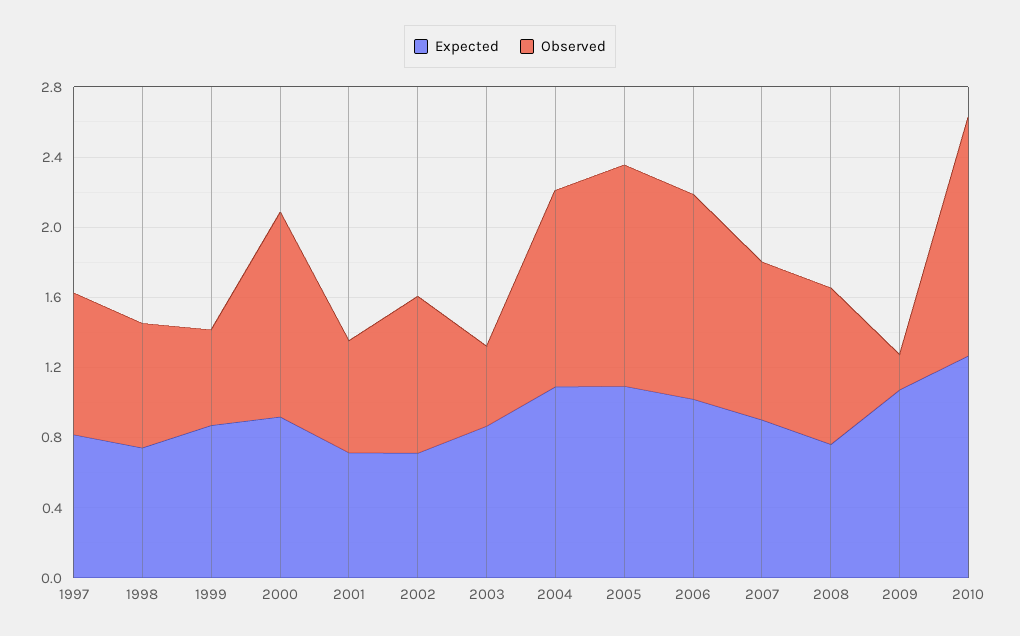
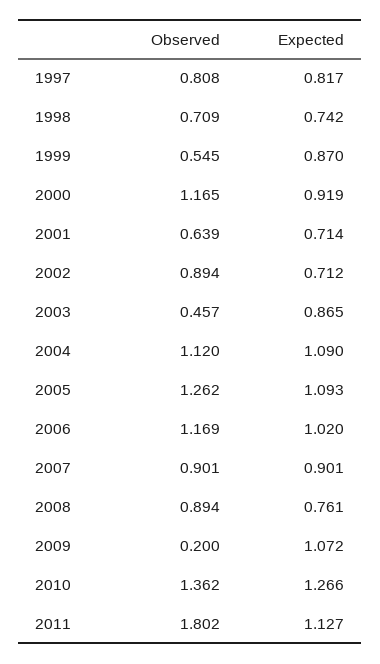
Observed, 2011: none -> 1.802
Expected, 2011: none -> 1.127

